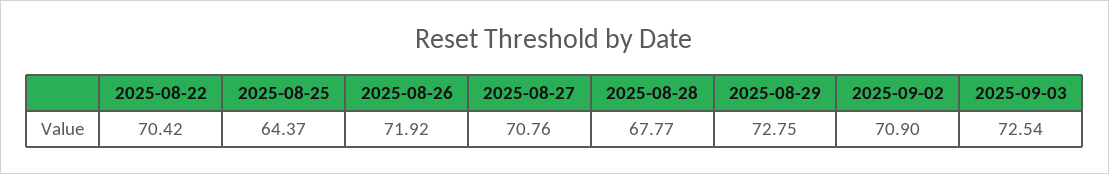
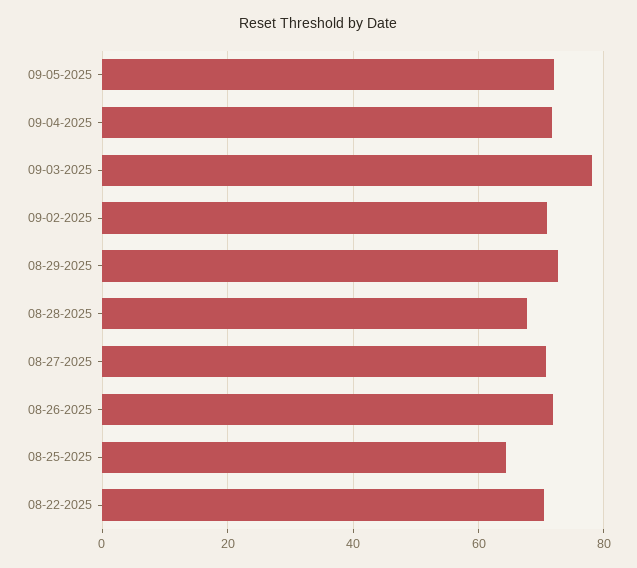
2025-09-03: 72.54 -> 78
09-05-2025: none -> 72
09-04-2025: none -> 72

